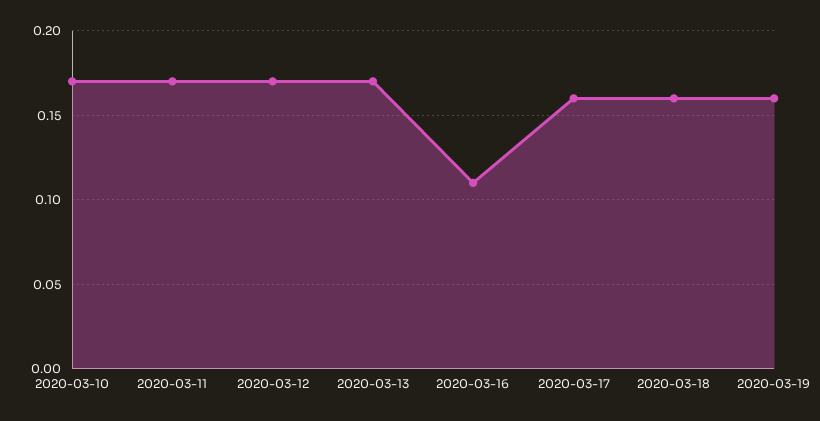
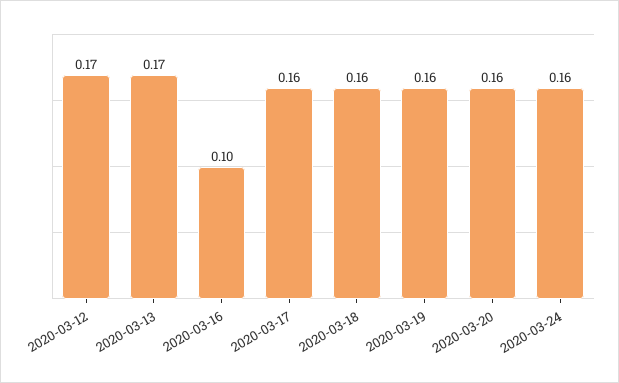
2020-03-10: 0.17 -> none
2020-03-11: 0.17 -> none
2020-03-16: 0.11 -> 0.1
2020-03-20: none -> 0.16
2020-03-24: none -> 0.16

